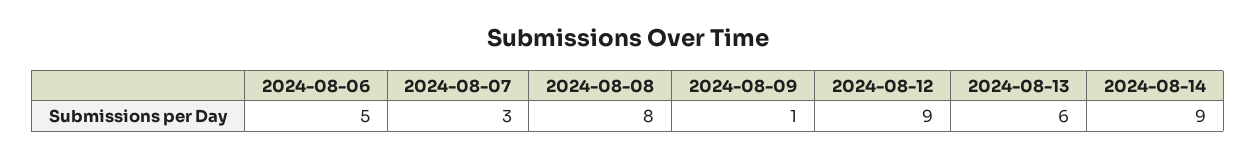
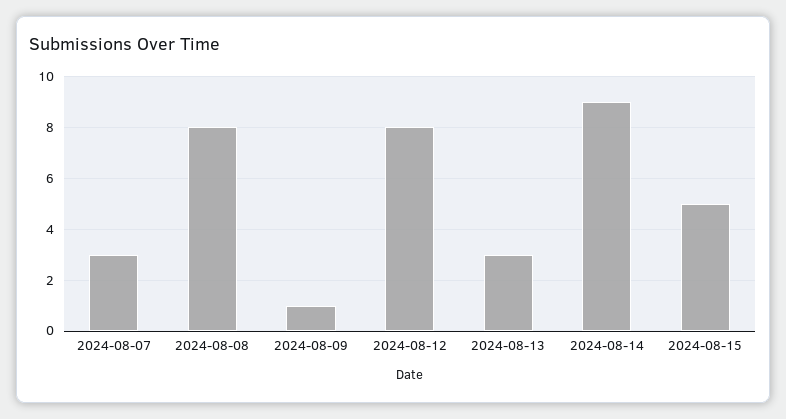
2024-08-06: 5 -> none
2024-08-12: 9 -> 8
2024-08-13: 6 -> 3
2024-08-15: none -> 5

